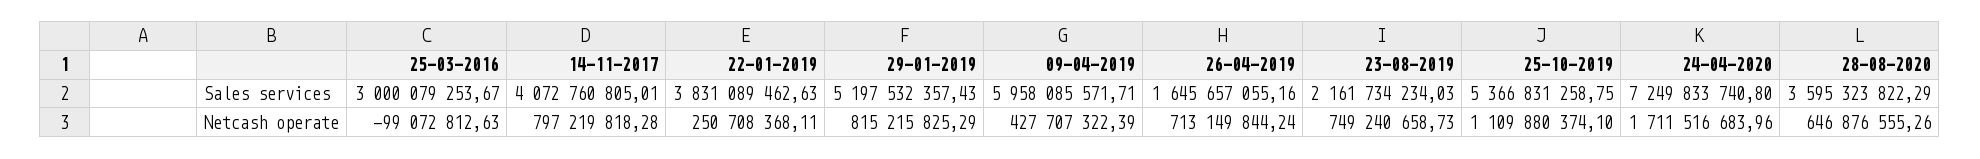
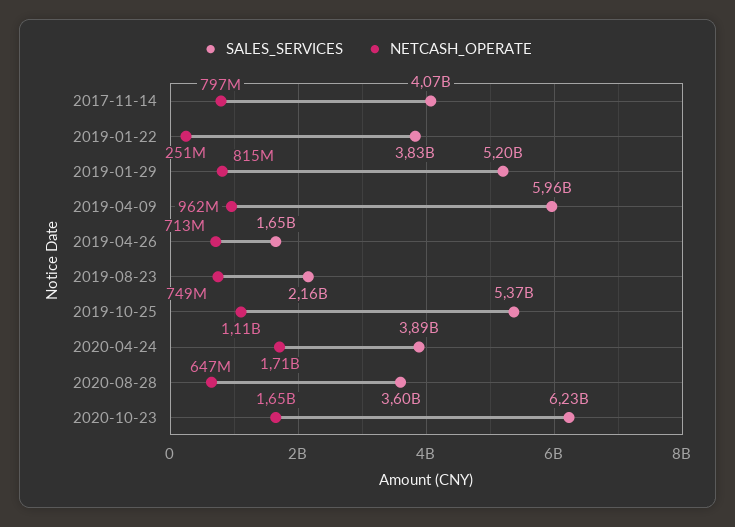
Sales services, 25-03-2016: 3000079253.67 -> none
Sales services, 24-04-2020: 7249833740.8 -> 3890000000
Netcash operate, 25-03-2016: -99072812.63 -> none
Netcash operate, 09-04-2019: 427707322.39 -> 962000000
Sales services, 2020-10-23: none -> 6230000000
Netcash operate, 2020-10-23: none -> 1650000000

